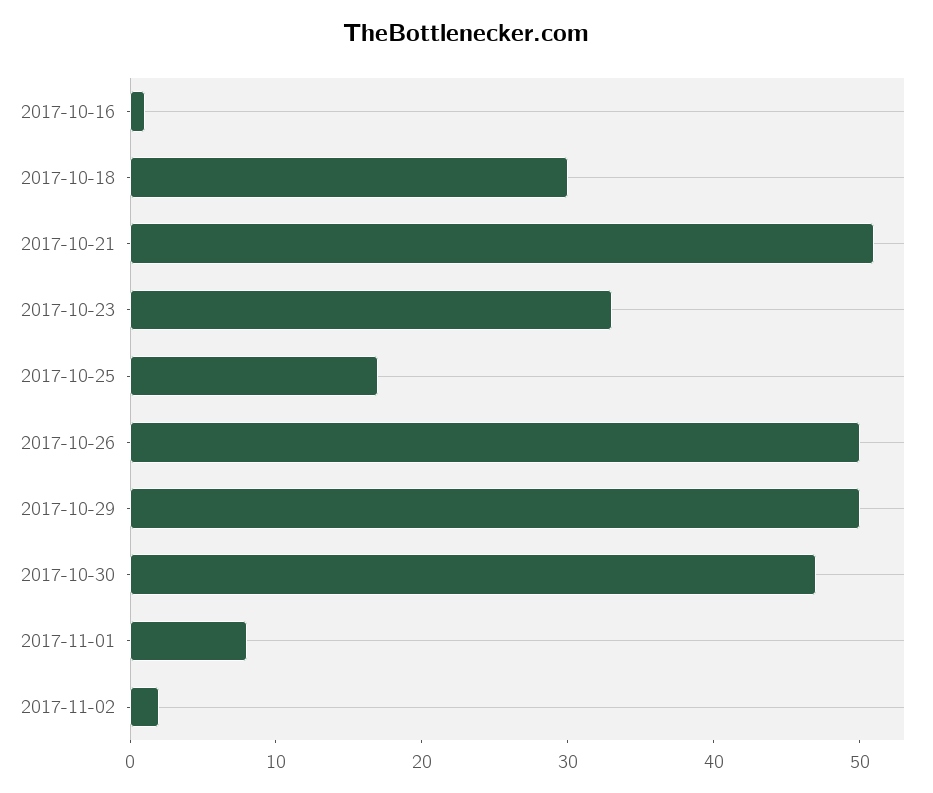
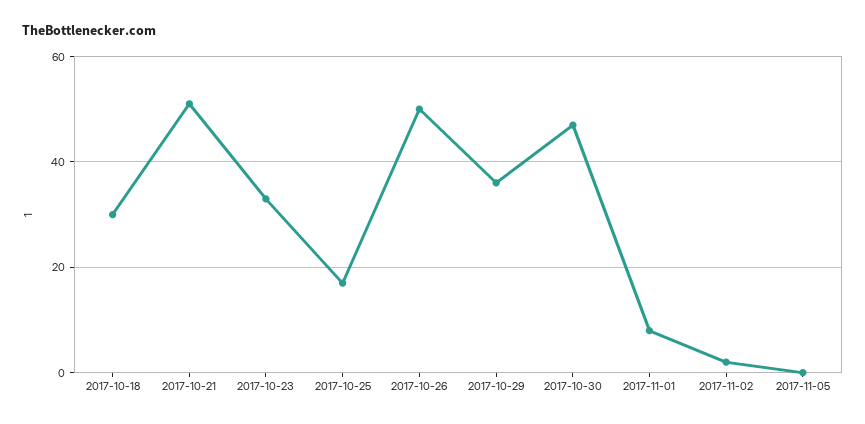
2017-10-16: 1 -> none
2017-10-29: 50 -> 35
2017-11-05: none -> 0

